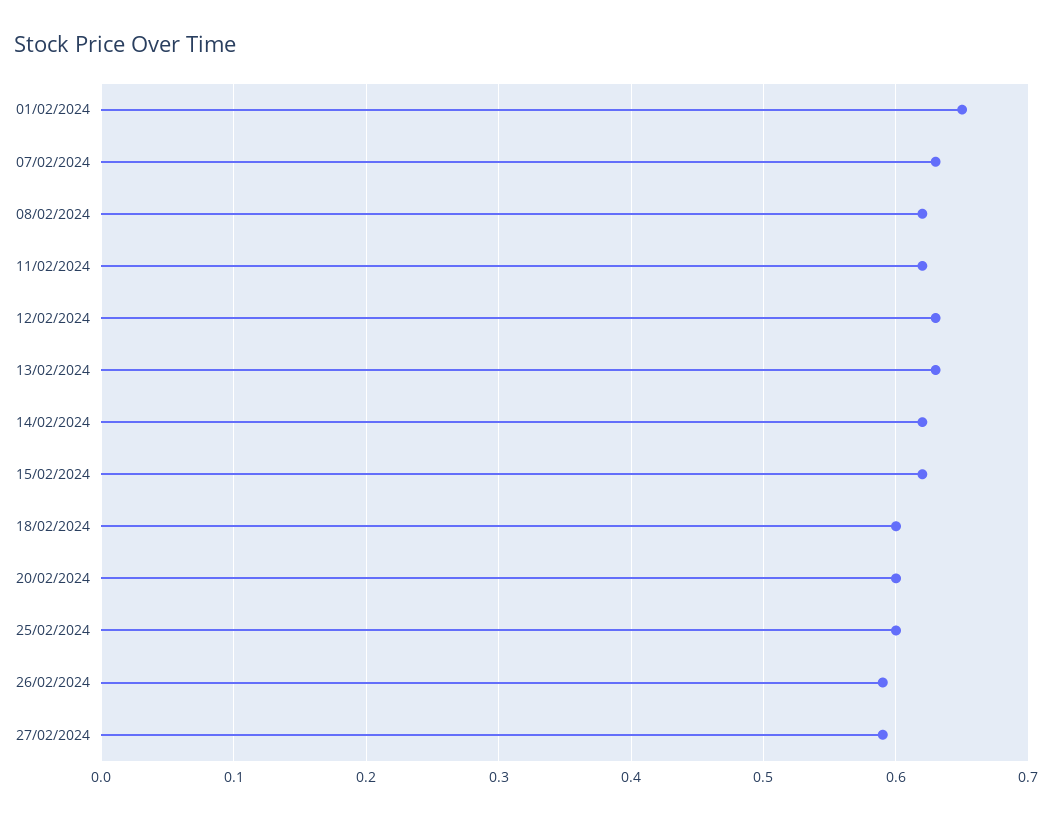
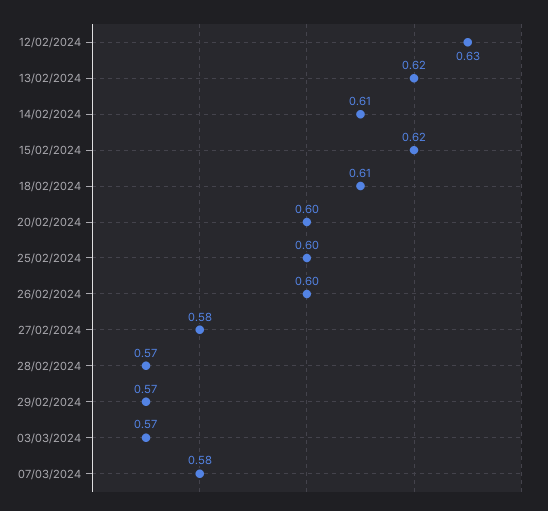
01/02/2024: 0.65 -> none
07/02/2024: 0.63 -> none
08/02/2024: 0.62 -> none
11/02/2024: 0.62 -> none
13/02/2024: 0.63 -> 0.62
14/02/2024: 0.62 -> 0.61
18/02/2024: 0.6 -> 0.61
26/02/2024: 0.59 -> 0.6
27/02/2024: 0.59 -> 0.58
28/02/2024: none -> 0.57
29/02/2024: none -> 0.57
03/03/2024: none -> 0.57
07/03/2024: none -> 0.58

